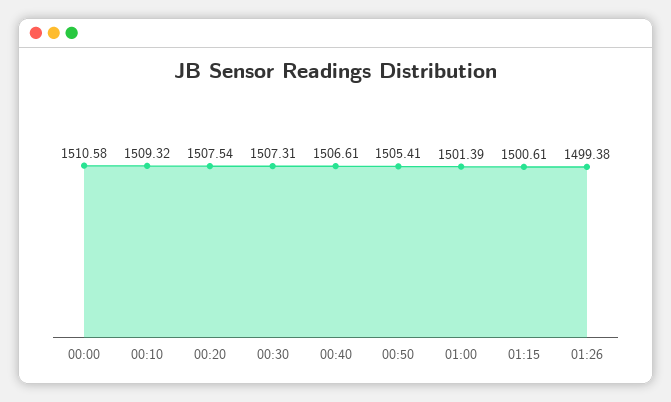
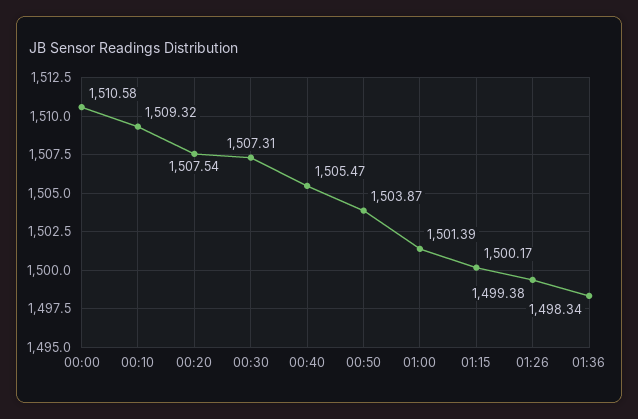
00:40: 1506.61 -> 1505.47
00:50: 1505.41 -> 1503.87
01:15: 1500.61 -> 1500.17
01:36: none -> 1498.34

